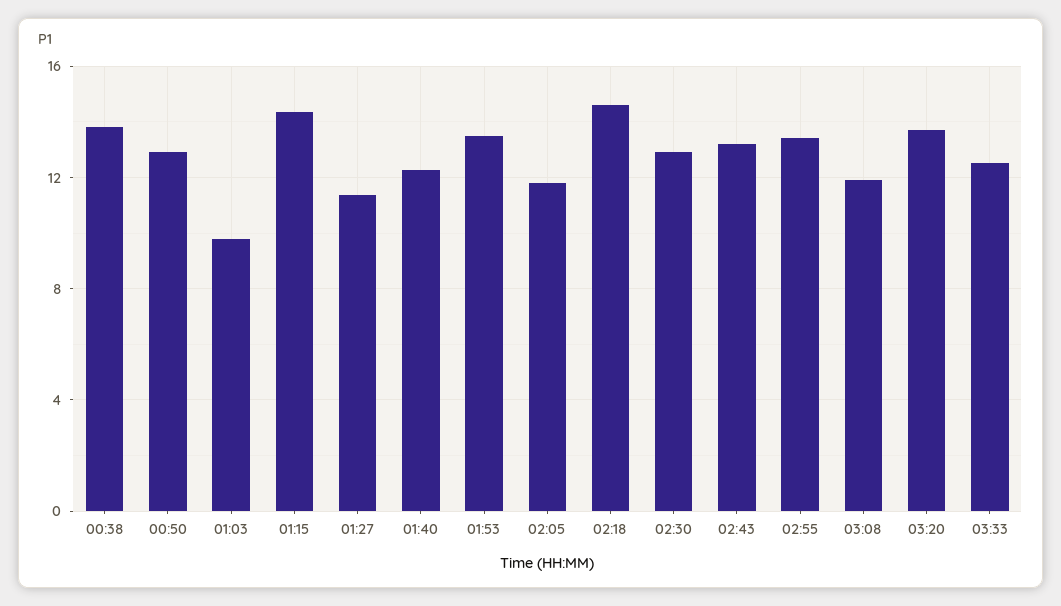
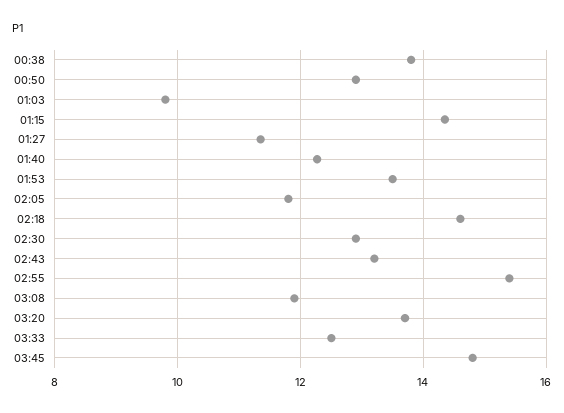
02:55: 13.5 -> 15.4
03:45: none -> 14.8

